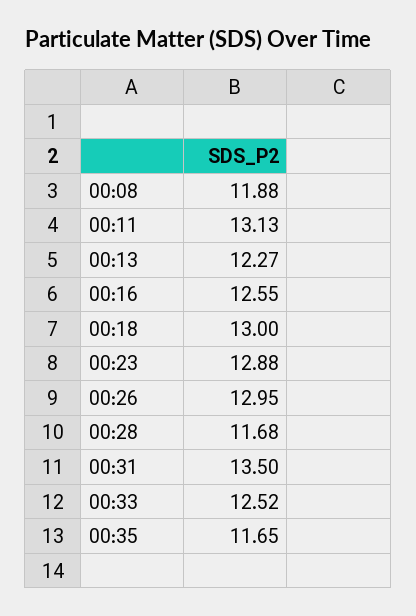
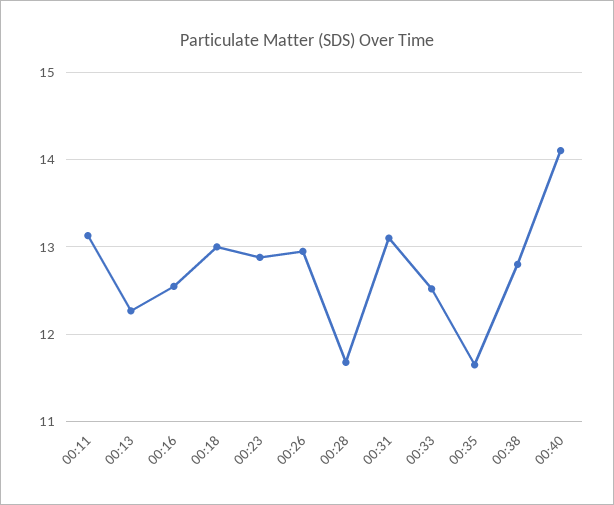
00:08: 11.88 -> none
00:31: 13.5 -> 13.1
00:38: none -> 12.8
00:40: none -> 14.1

